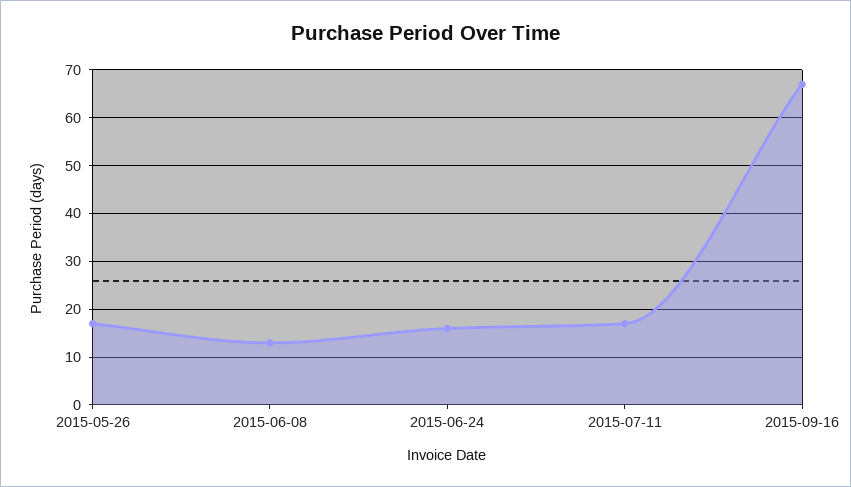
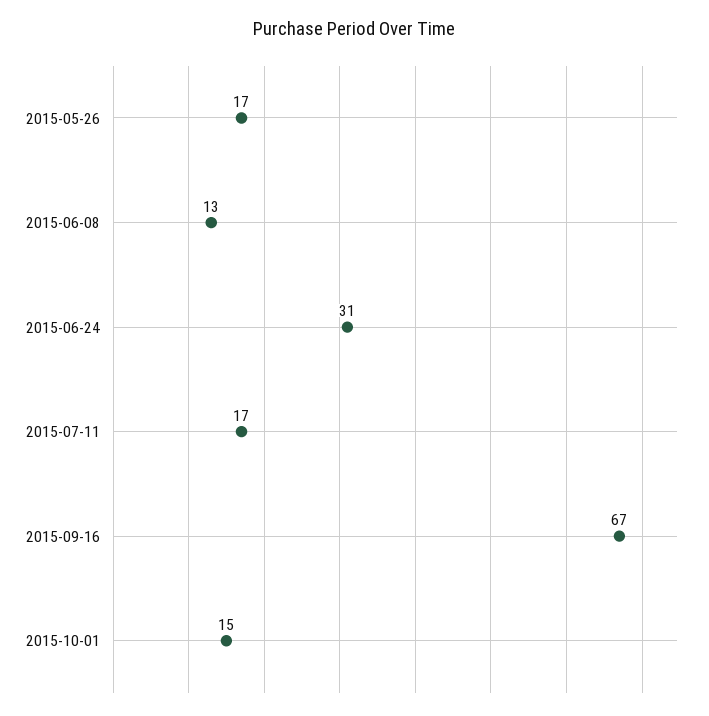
2015-06-24: 15 -> 31
2015-10-01: none -> 15

